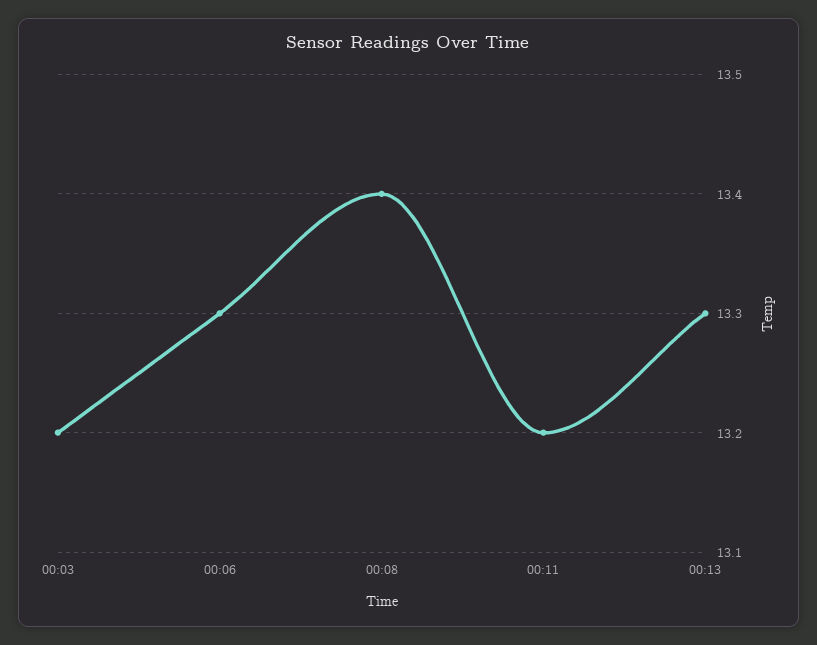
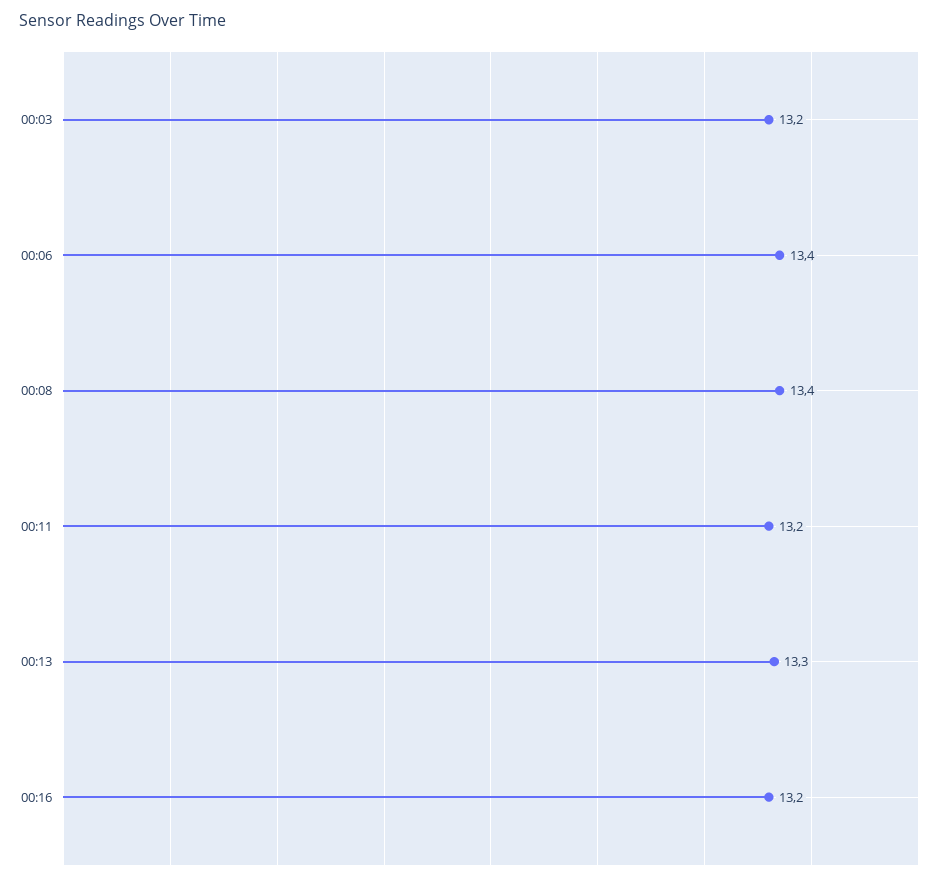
00:06: 13.3 -> 13.4
00:16: none -> 13.2

